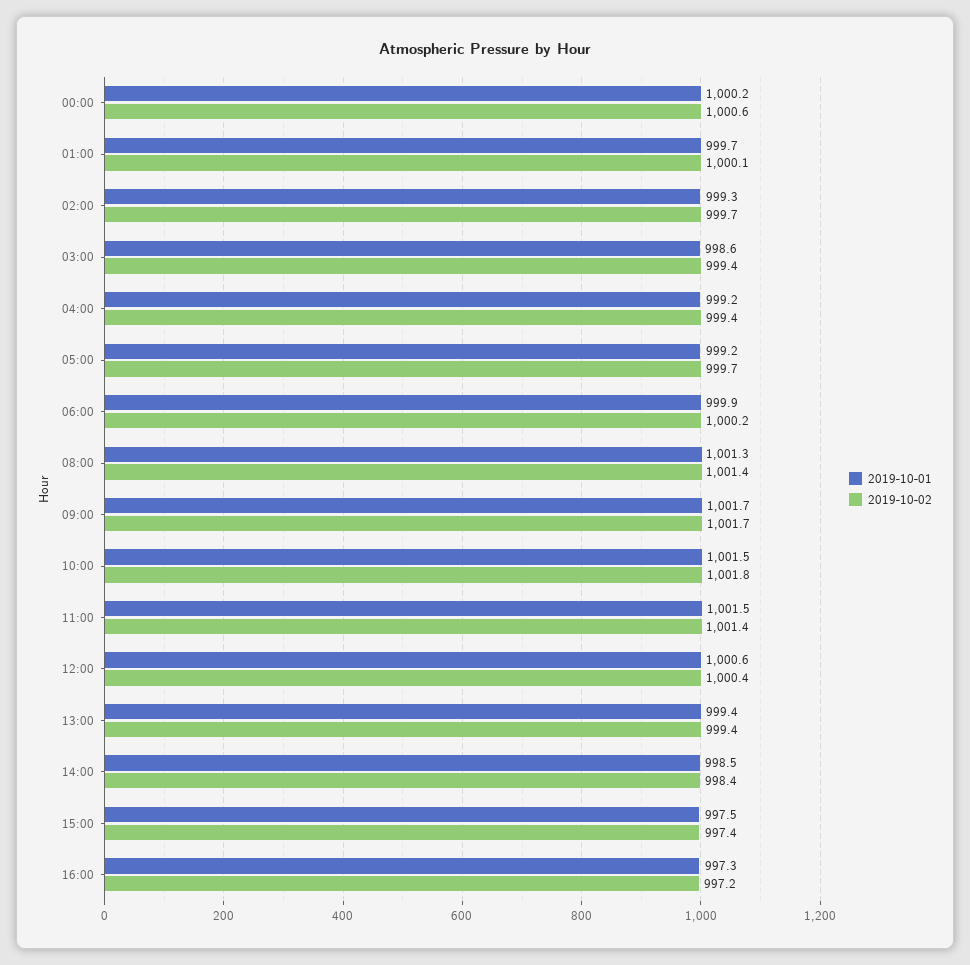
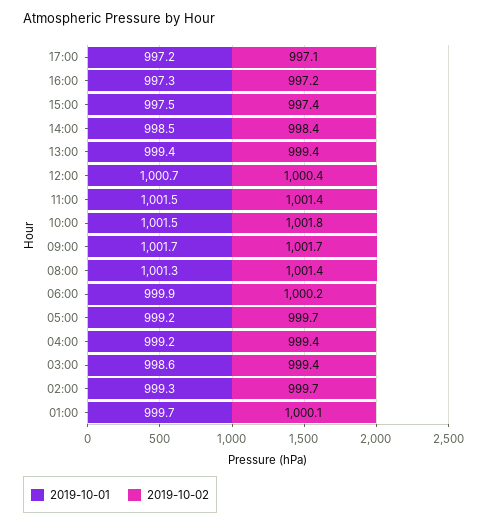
2019-10-01, 00:00: 1000.2 -> none
2019-10-02, 00:00: 1000.6 -> none
2019-10-01, 12:00: 1000.6 -> 1000.7
2019-10-01, 17:00: none -> 997.2
2019-10-02, 17:00: none -> 997.1

